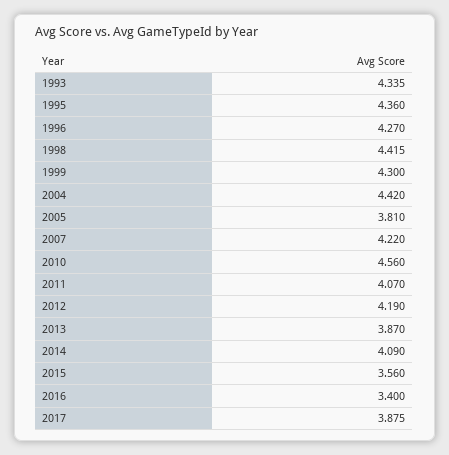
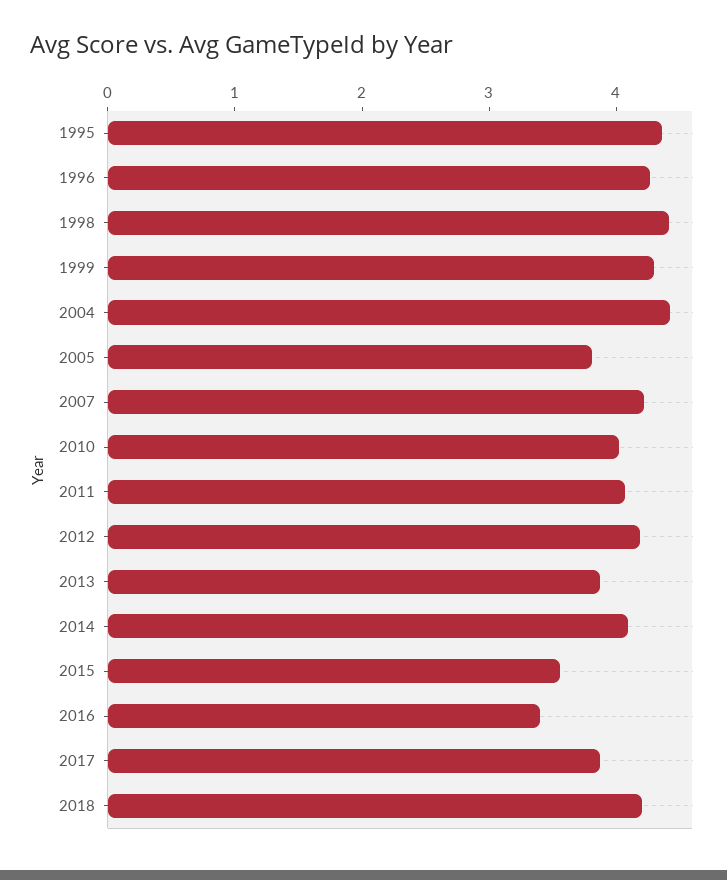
1993: 4.335 -> none
2010: 4.56 -> 4
2018: none -> 4.2

